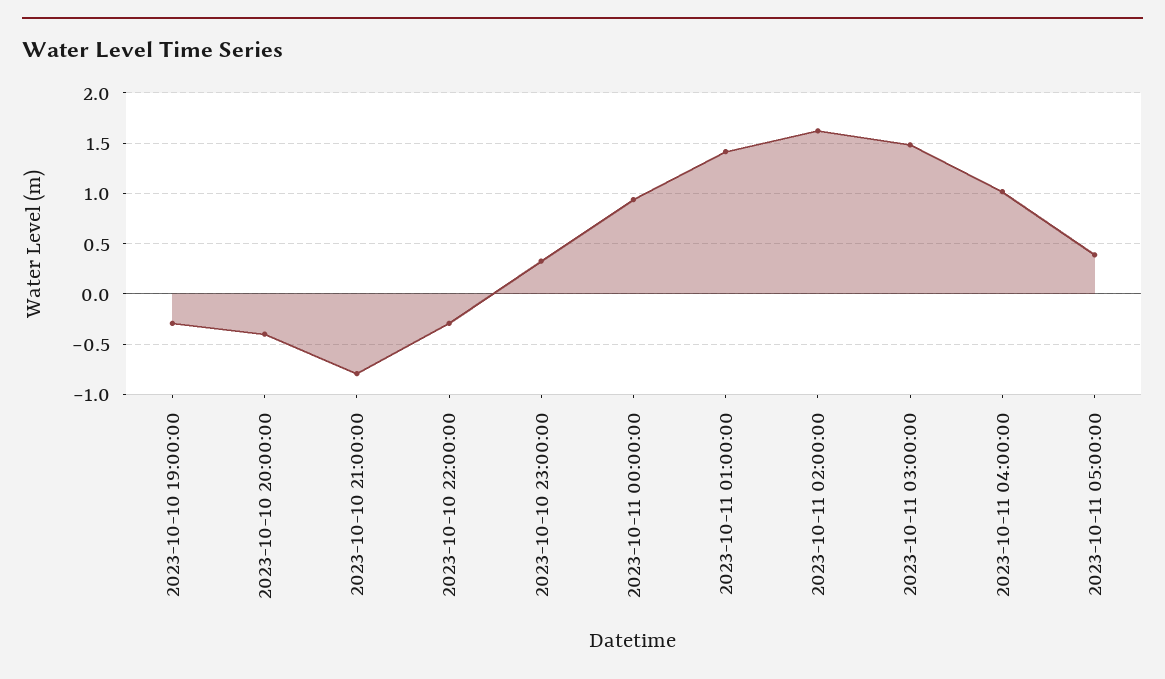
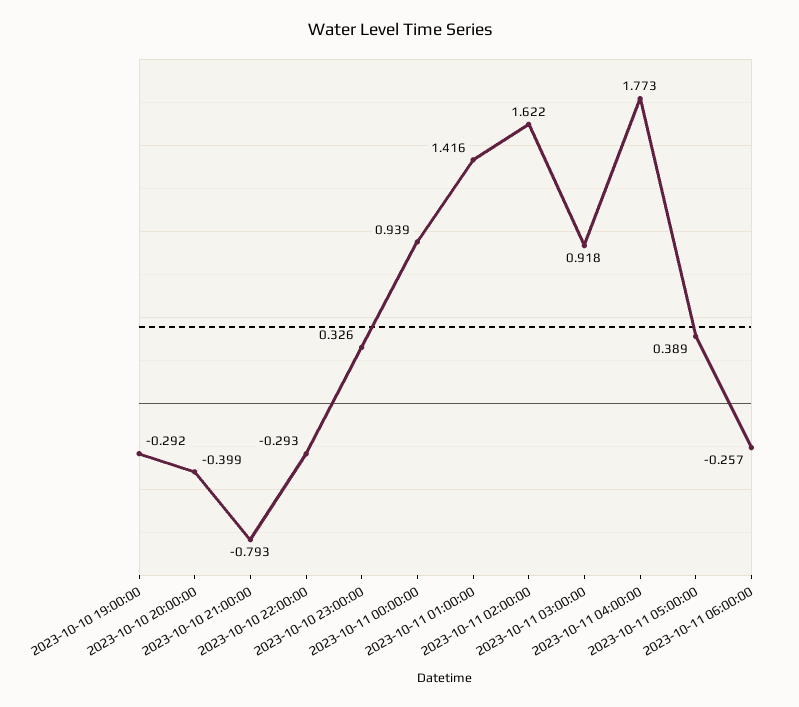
2023-10-11 03:00:00: 1.5 -> 0.918
2023-10-11 04:00:00: 1 -> 1.773
2023-10-11 06:00:00: none -> -0.257

